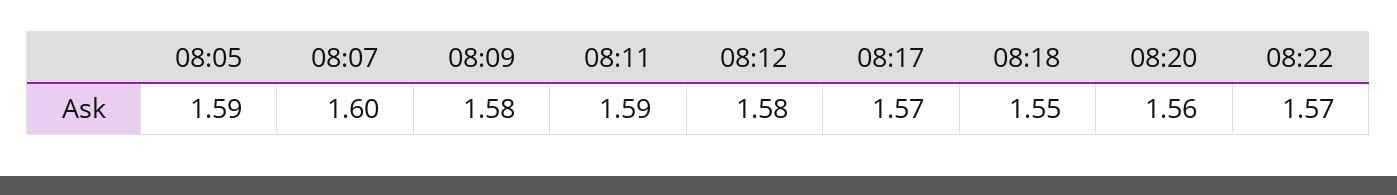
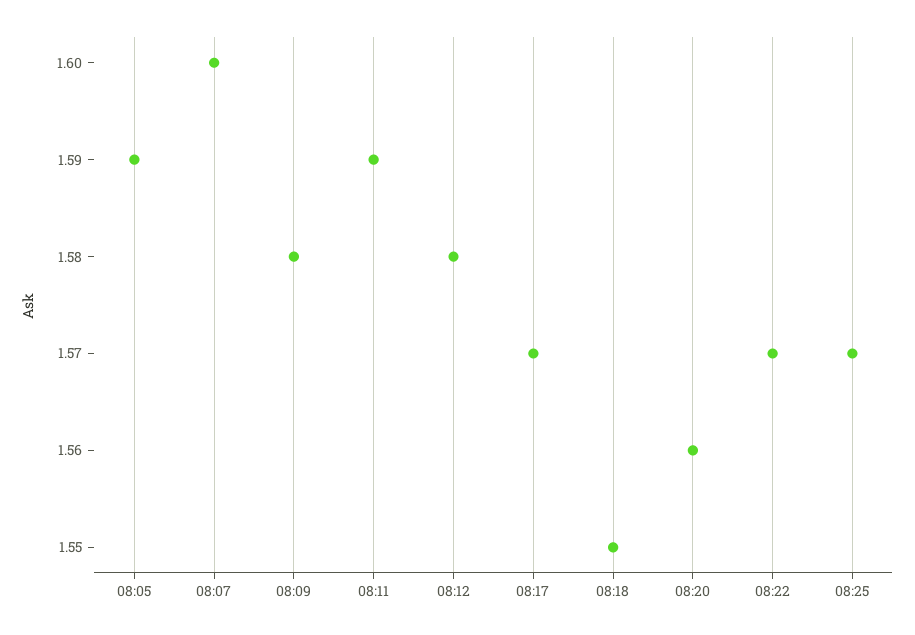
08:25: none -> 1.57

